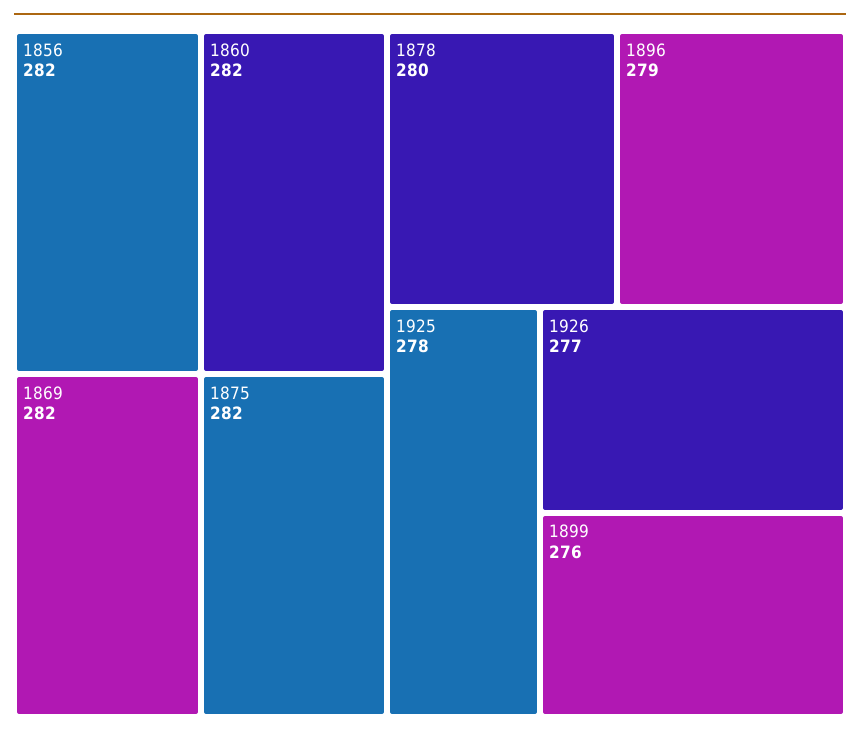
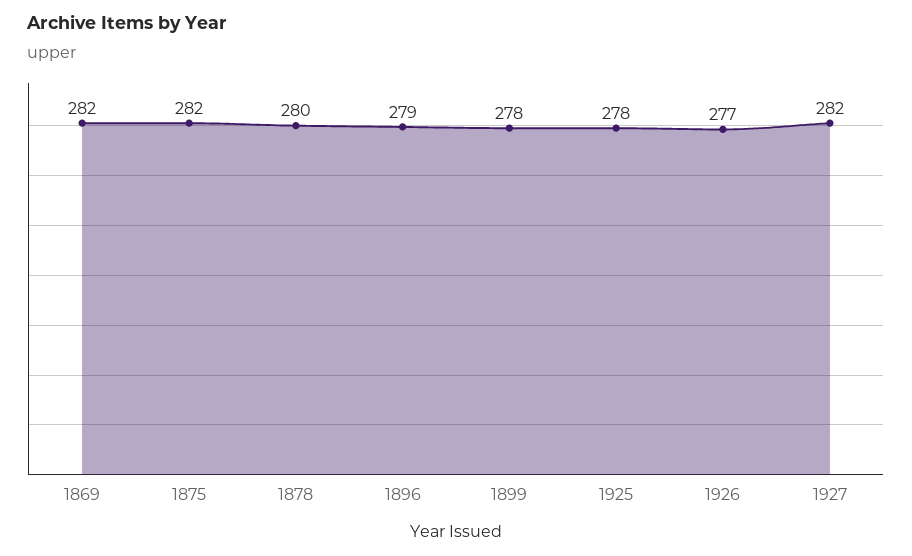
1856: 282 -> none
1860: 282 -> none
1899: 276 -> 278
1927: none -> 282

